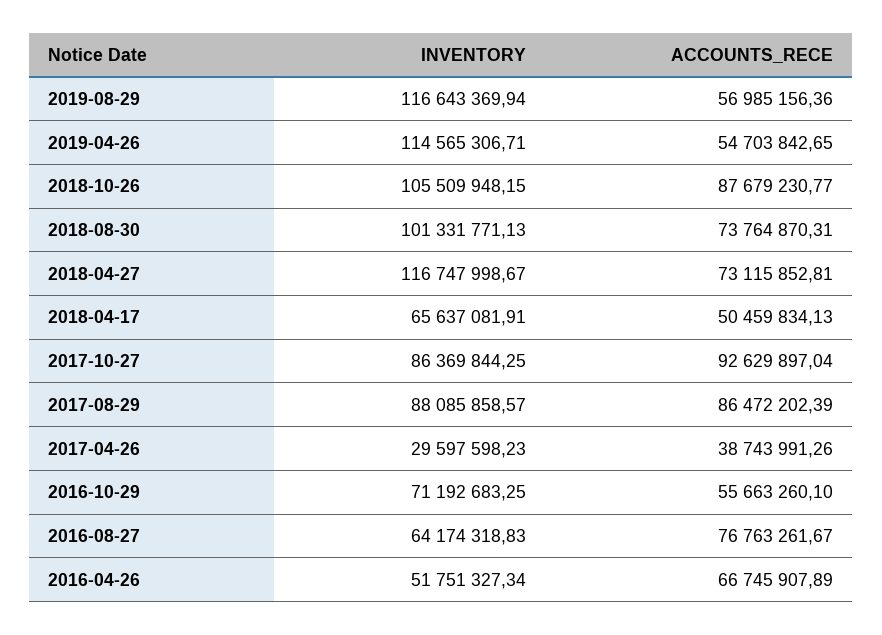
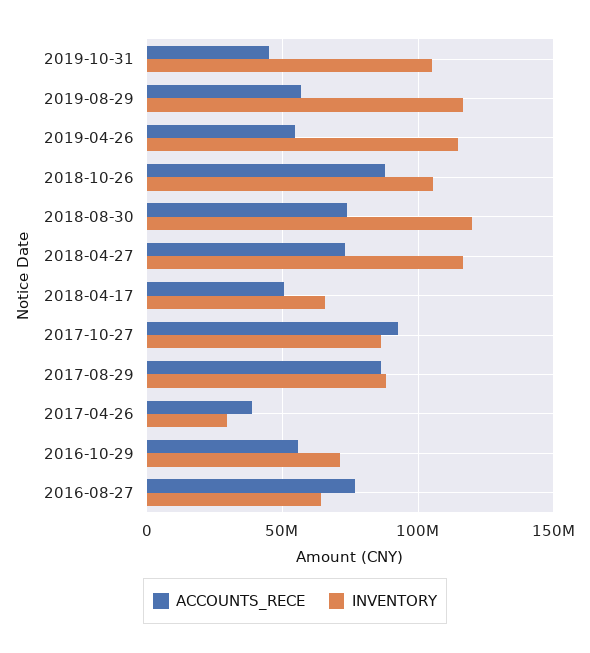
INVENTORY, 2018-08-30: 101331771.13 -> 120000000
INVENTORY, 2016-04-26: 51751327.34 -> none
ACCOUNTS_RECE, 2016-04-26: 66745907.89 -> none
ACCOUNTS_RECE, 2019-10-31: none -> 45000000
INVENTORY, 2019-10-31: none -> 105000000

